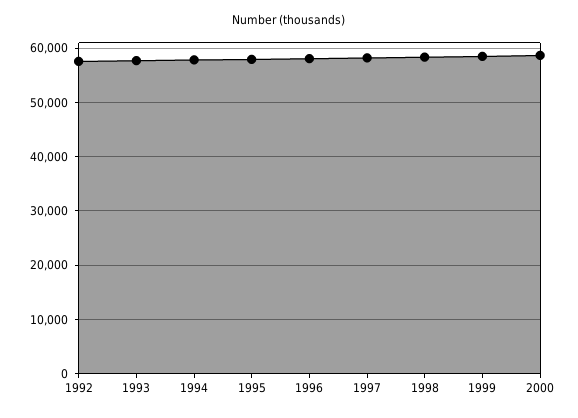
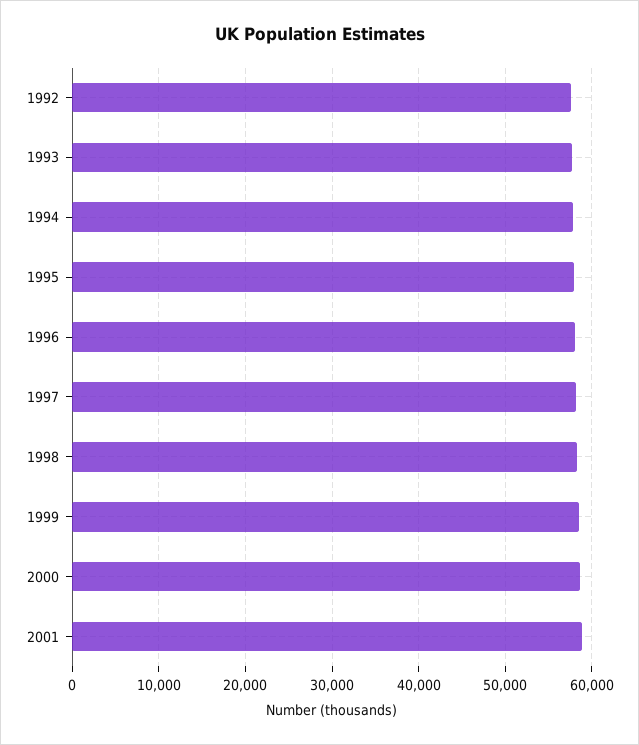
2001: none -> 59000

